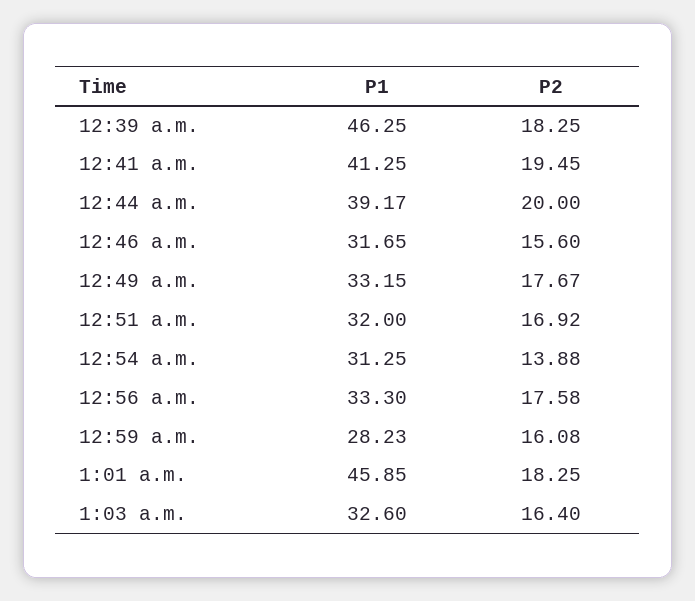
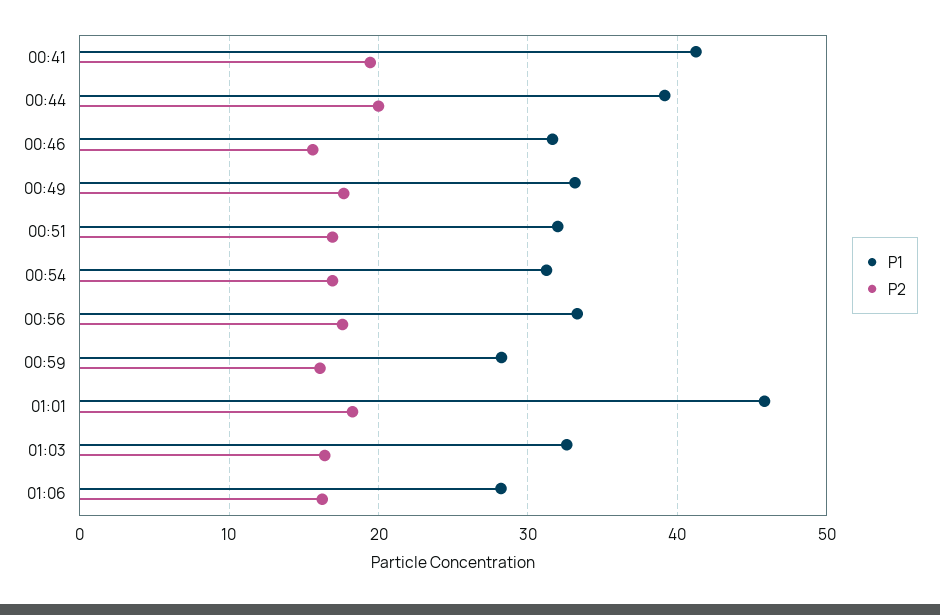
P1, 12:39 a.m.: 46.25 -> none
P2, 12:39 a.m.: 18.25 -> none
P2, 12:54 a.m.: 13.88 -> 17
P1, 01:06: none -> 28
P2, 01:06: none -> 16

